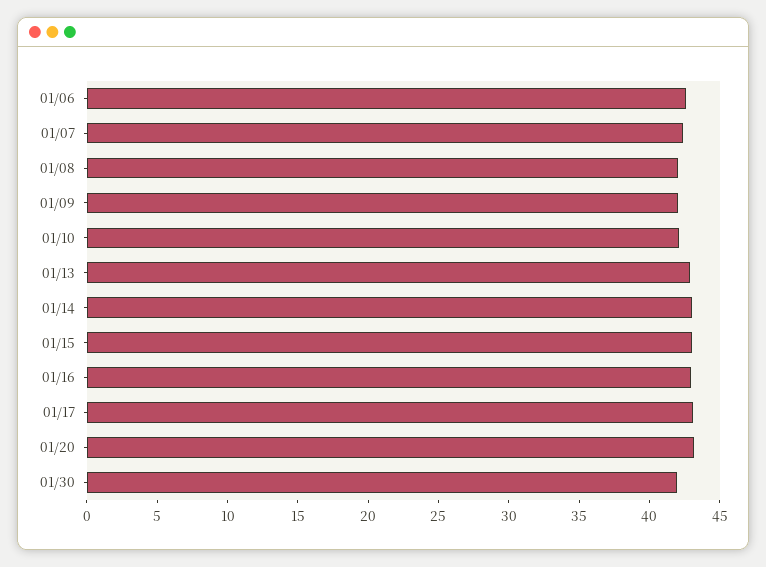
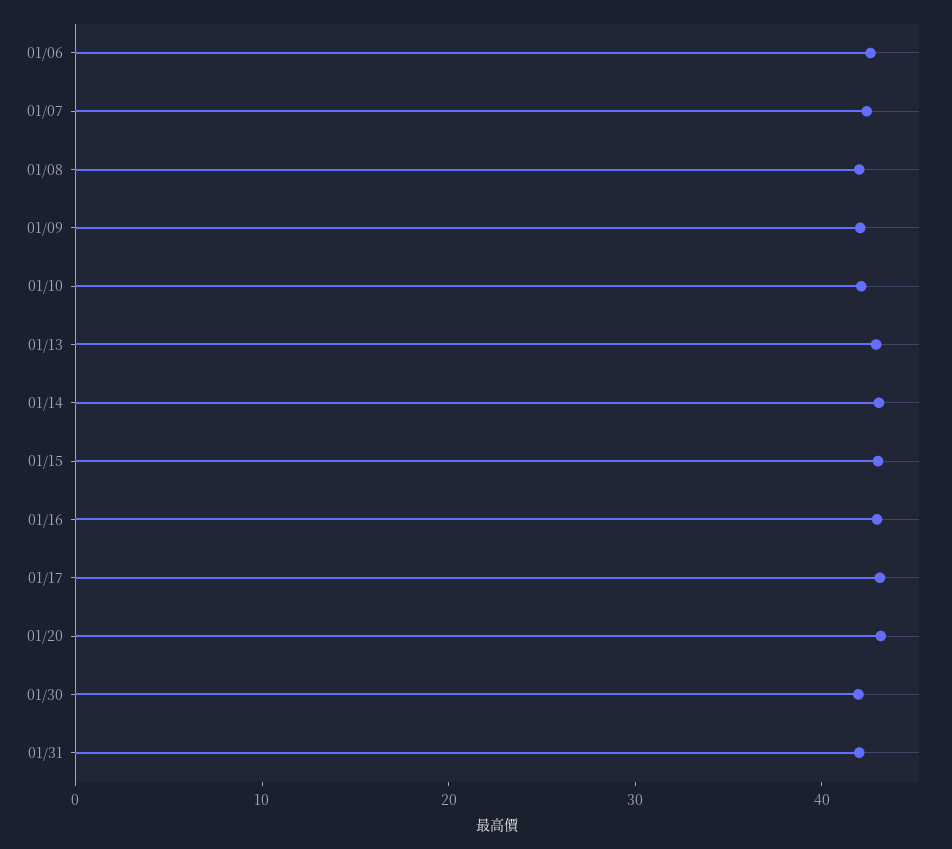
01/31: none -> 42

